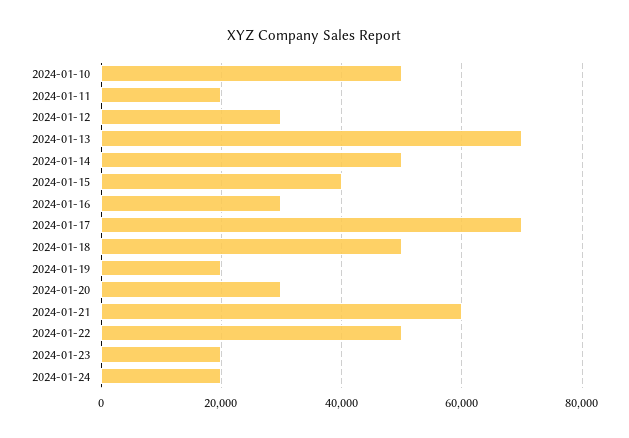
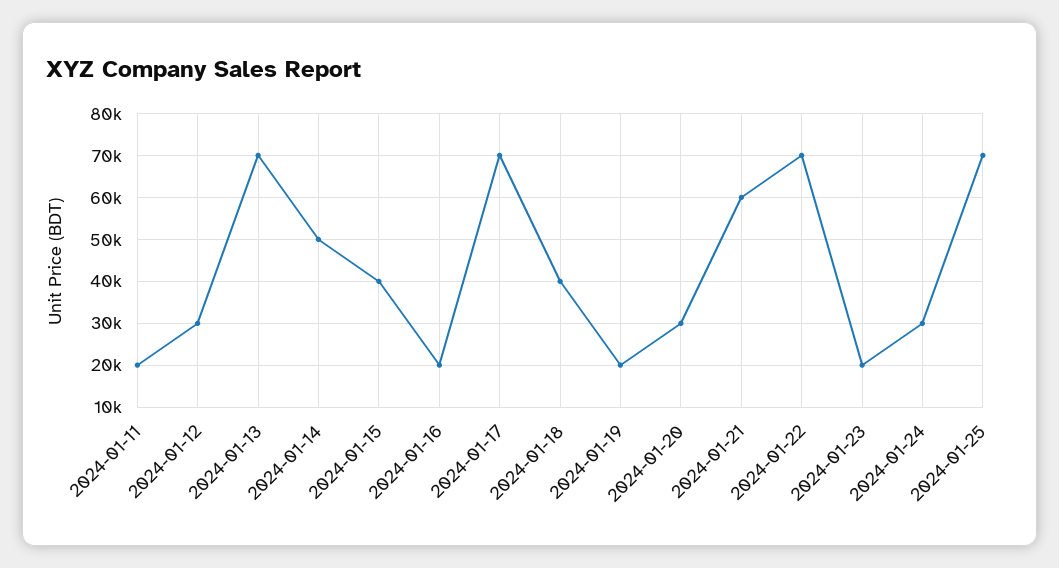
2024-01-10: 50000 -> none
2024-01-16: 30000 -> 20000
2024-01-18: 50000 -> 40000
2024-01-22: 50000 -> 70000
2024-01-24: 20000 -> 30000
2024-01-25: none -> 70000

